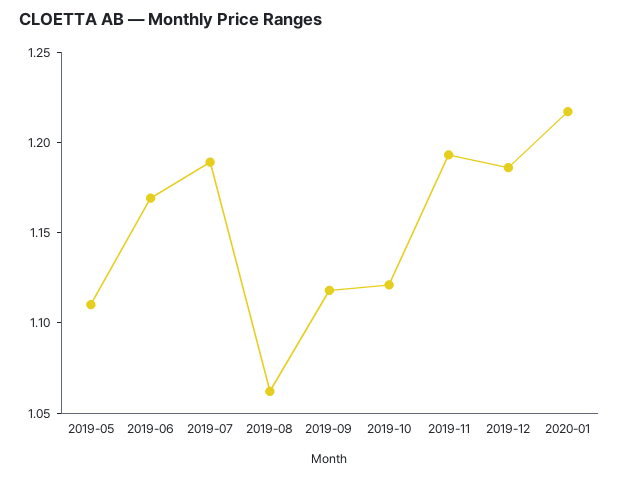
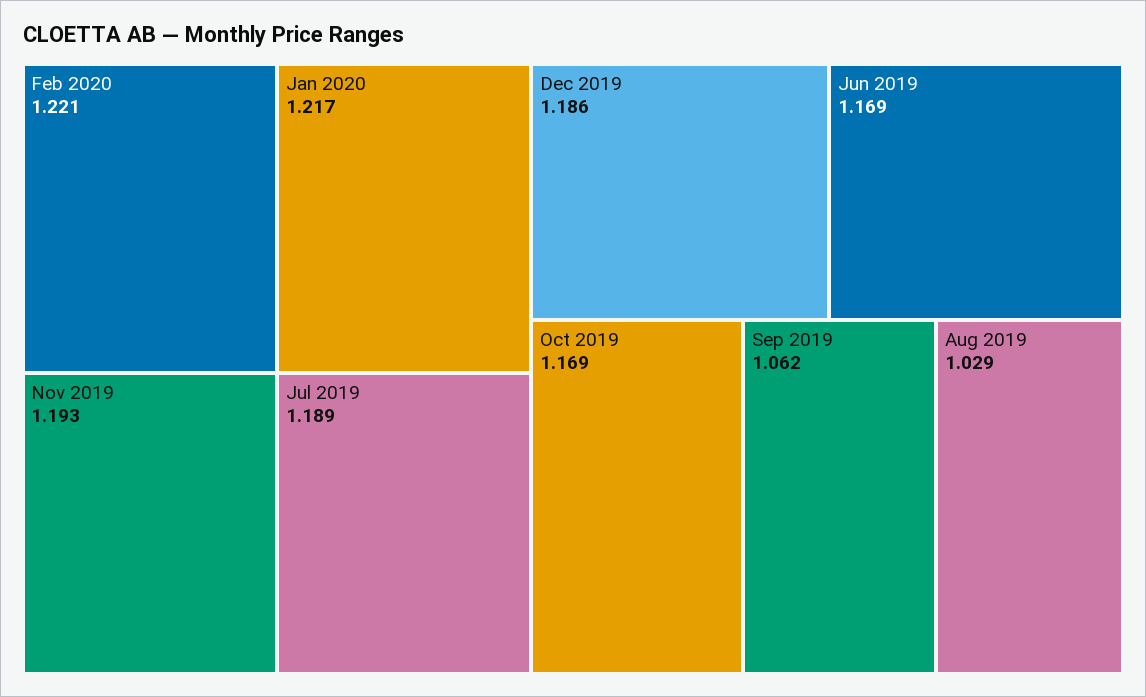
2019-05: 1.11 -> none
2019-08: 1.06 -> 1.029
2019-09: 1.12 -> 1.062
2019-10: 1.12 -> 1.169
Feb 2020: none -> 1.221

